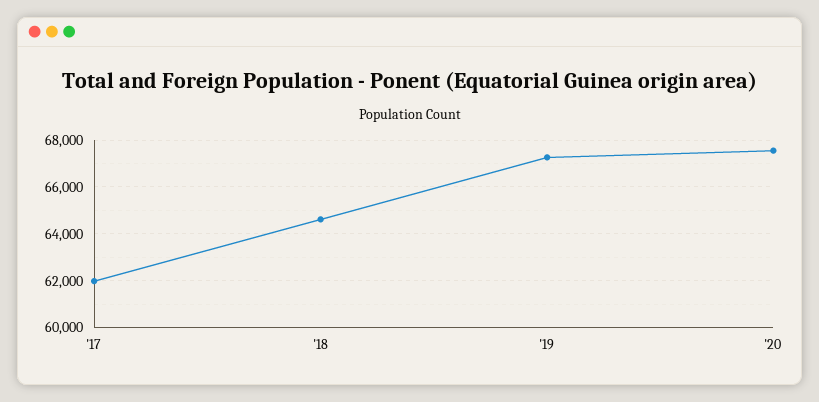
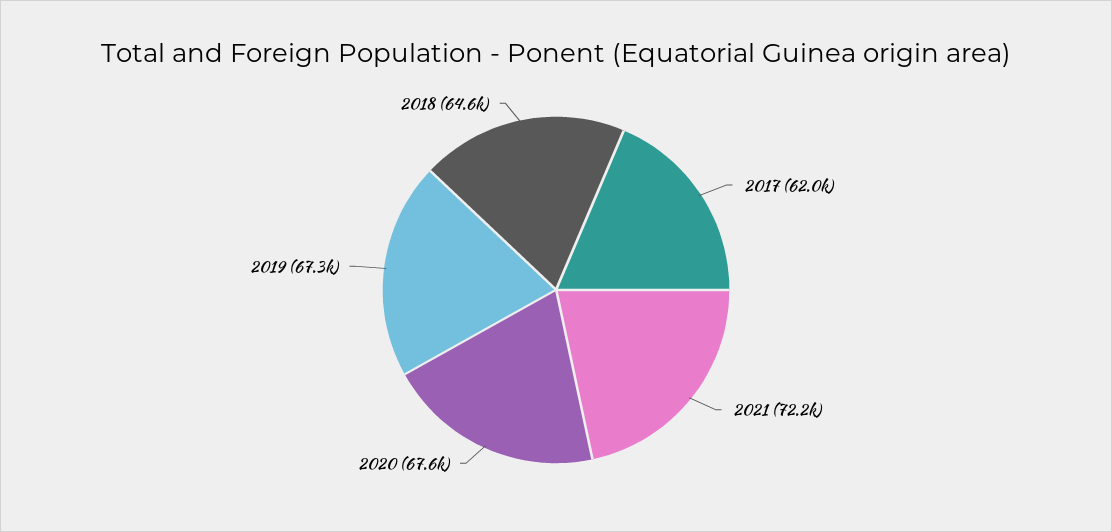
2021: none -> 72200

